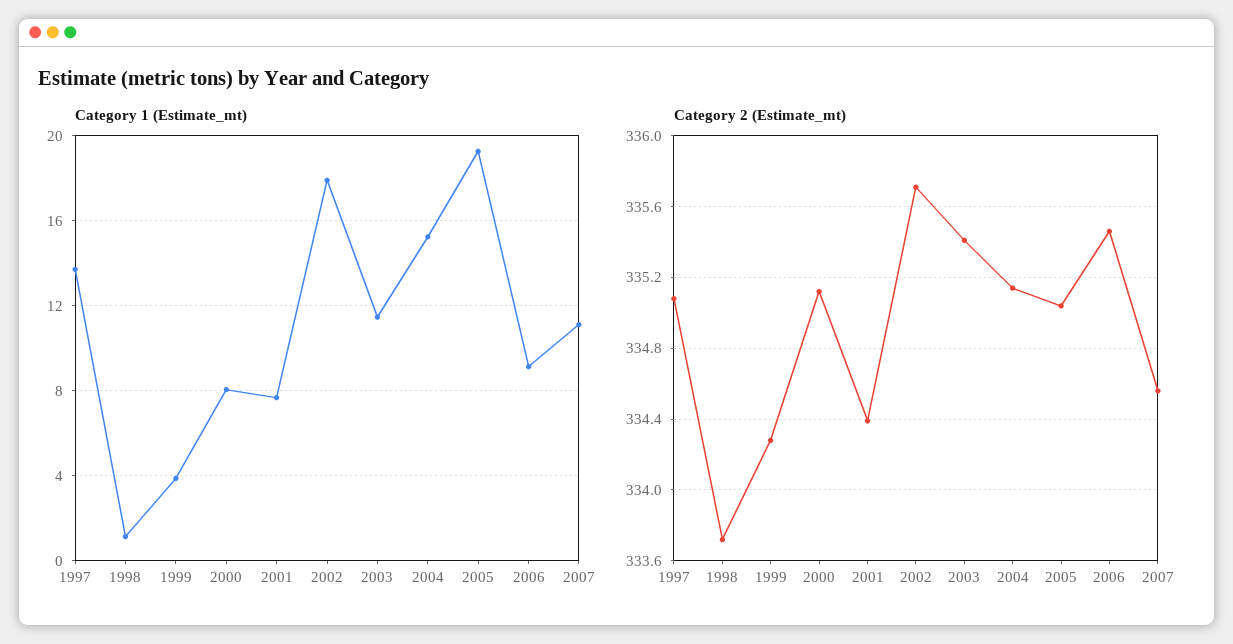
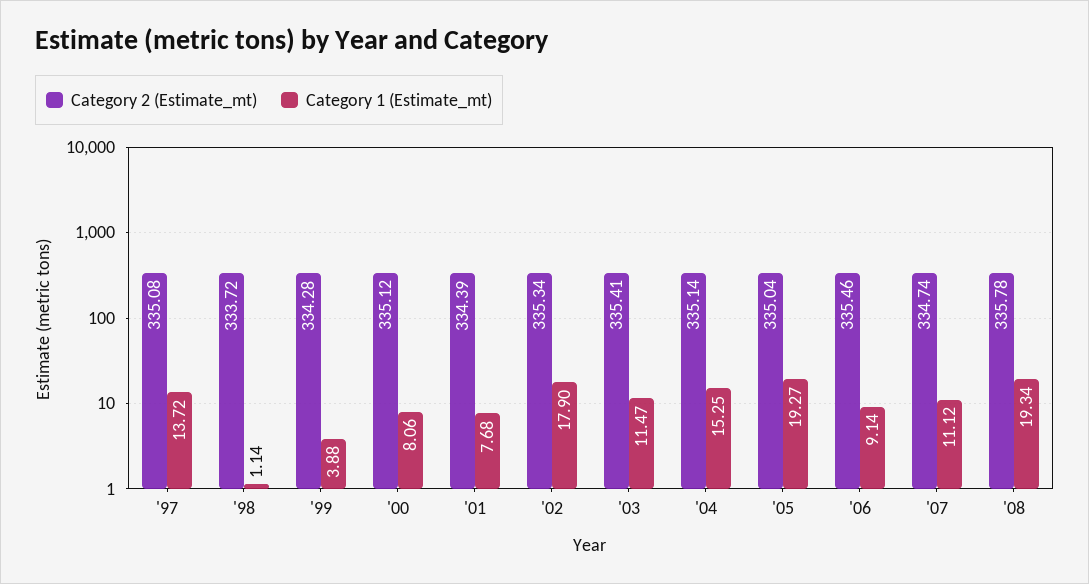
Category 2 (Estimate_mt), 2002: 335.7 -> 335.34
Category 2 (Estimate_mt), 2007: 334.55 -> 334.74
Category 2 (Estimate_mt), '08: none -> 335.78
Category 1 (Estimate_mt), '08: none -> 19.34

